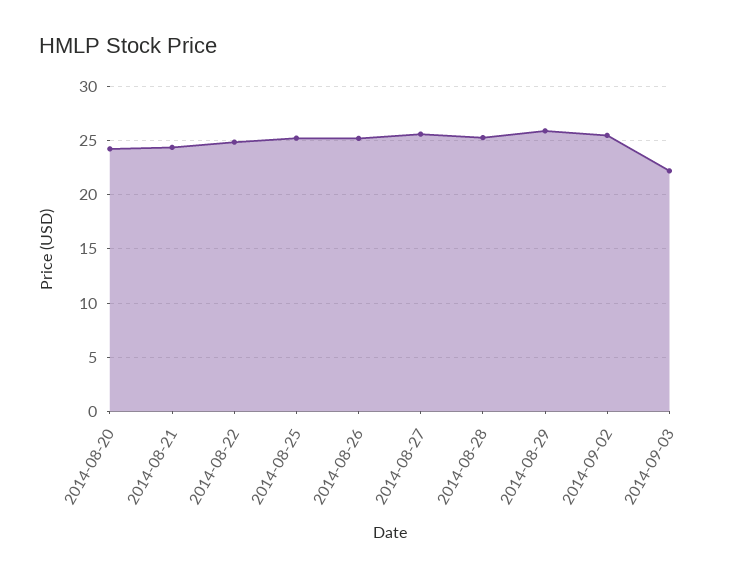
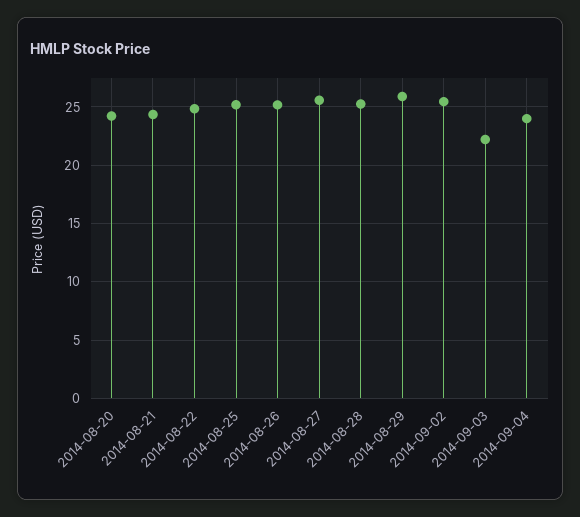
2014-09-04: none -> 24

